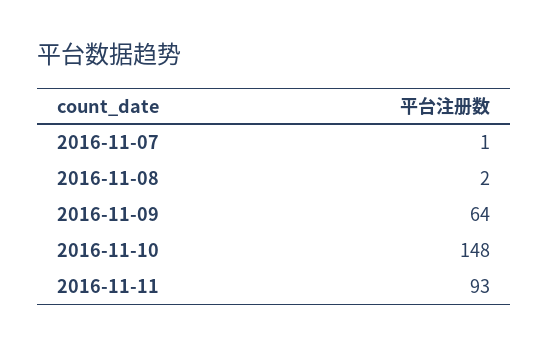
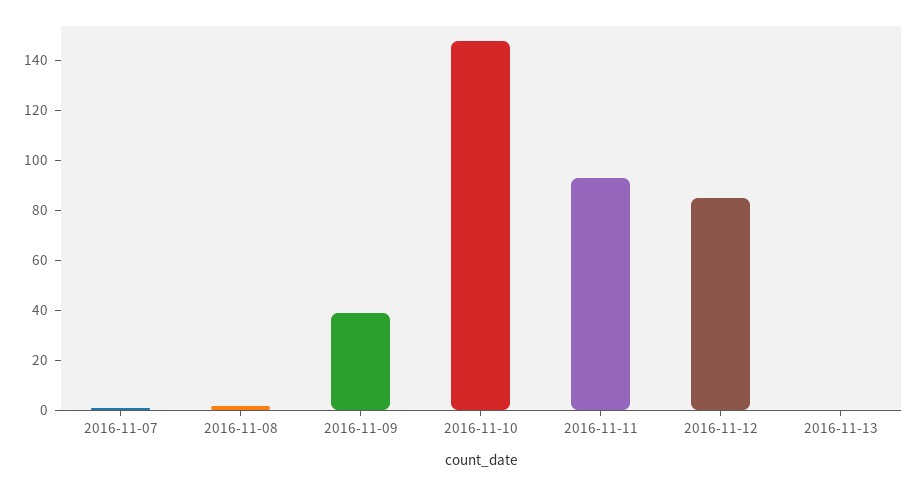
2016-11-09: 64 -> 40
2016-11-12: none -> 85
2016-11-13: none -> 0

